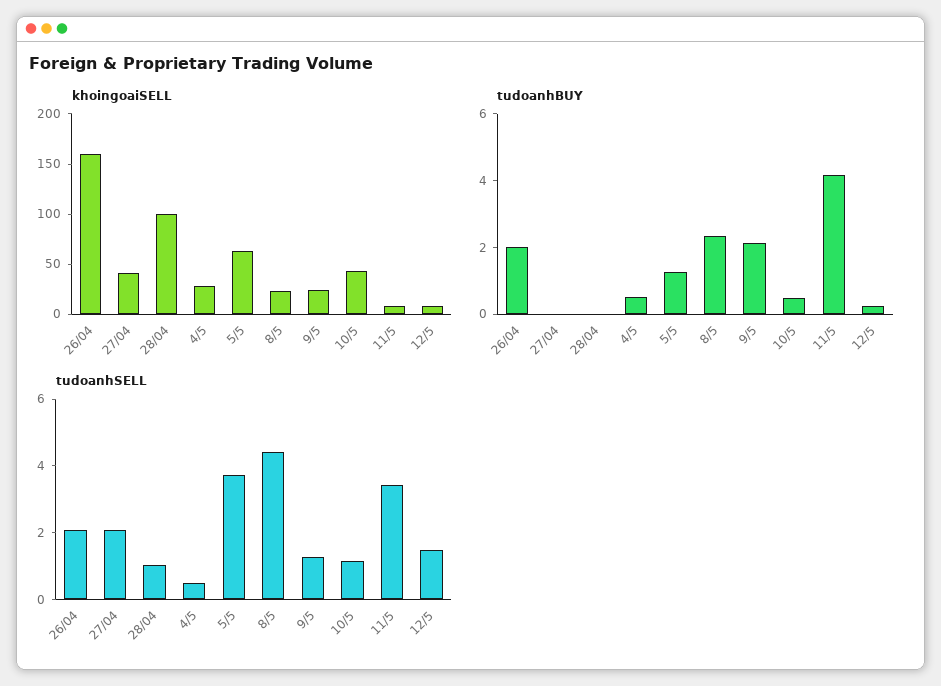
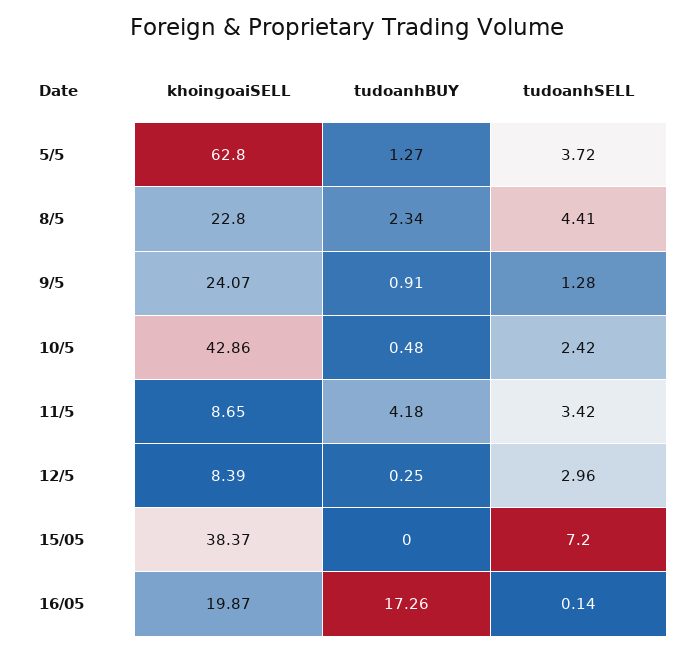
khoingoaiSELL, 26/04: 160 -> none
khoingoaiSELL, 27/04: 40 -> none
khoingoaiSELL, 28/04: 100 -> none
khoingoaiSELL, 4/5: 30 -> none
tudoanhBUY, 26/04: 2 -> none
tudoanhBUY, 27/04: 0 -> none
tudoanhBUY, 28/04: 0 -> none
tudoanhBUY, 4/5: 0.5 -> none
tudoanhBUY, 9/5: 2 -> 0.91
tudoanhSELL, 26/04: 2 -> none
tudoanhSELL, 27/04: 2 -> none
tudoanhSELL, 28/04: 1 -> none
tudoanhSELL, 4/5: 0.5 -> none
tudoanhSELL, 10/5: 1 -> 2.42
tudoanhSELL, 12/5: 1.5 -> 2.96
khoingoaiSELL, 15/05: none -> 38.37
tudoanhBUY, 15/05: none -> 0
tudoanhSELL, 15/05: none -> 7.2
khoingoaiSELL, 16/05: none -> 19.87
tudoanhBUY, 16/05: none -> 17.26
tudoanhSELL, 16/05: none -> 0.14

